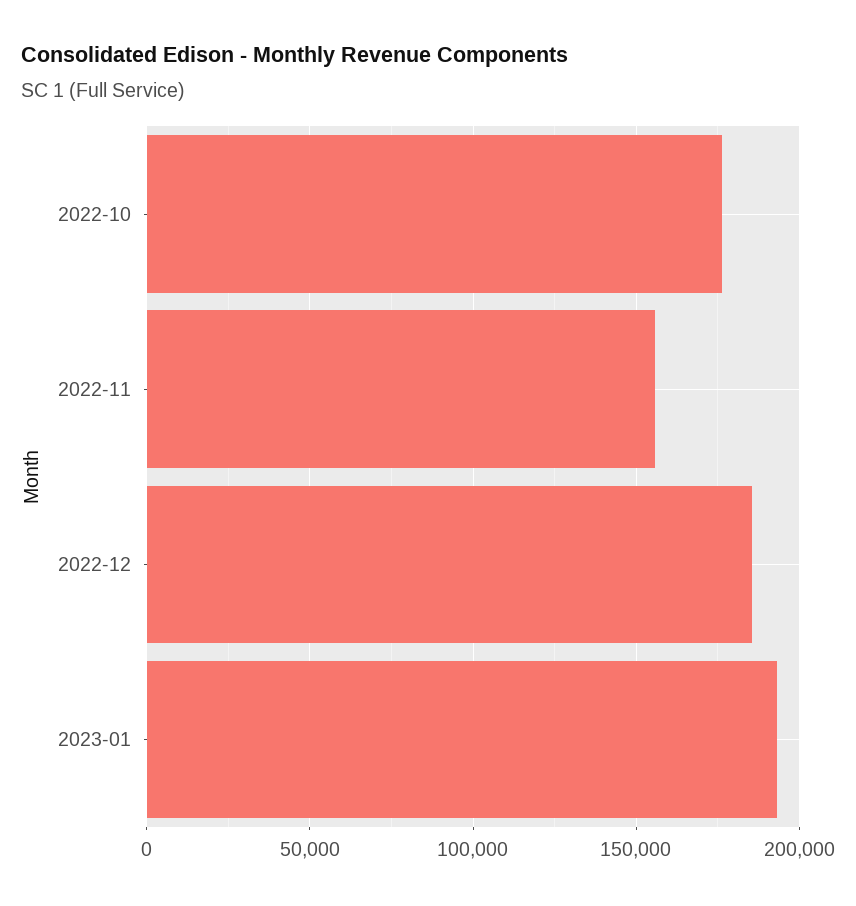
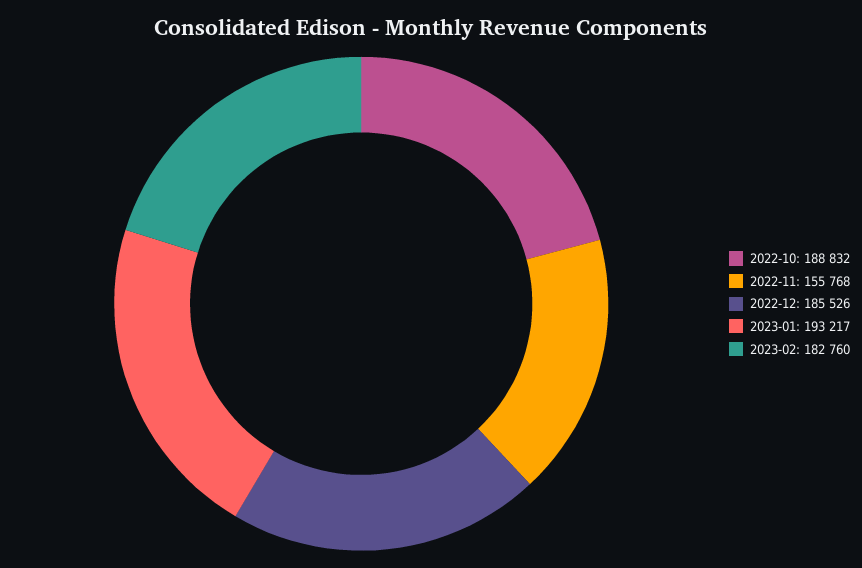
2022-10: 175000 -> 188832
2023-02: none -> 182760

